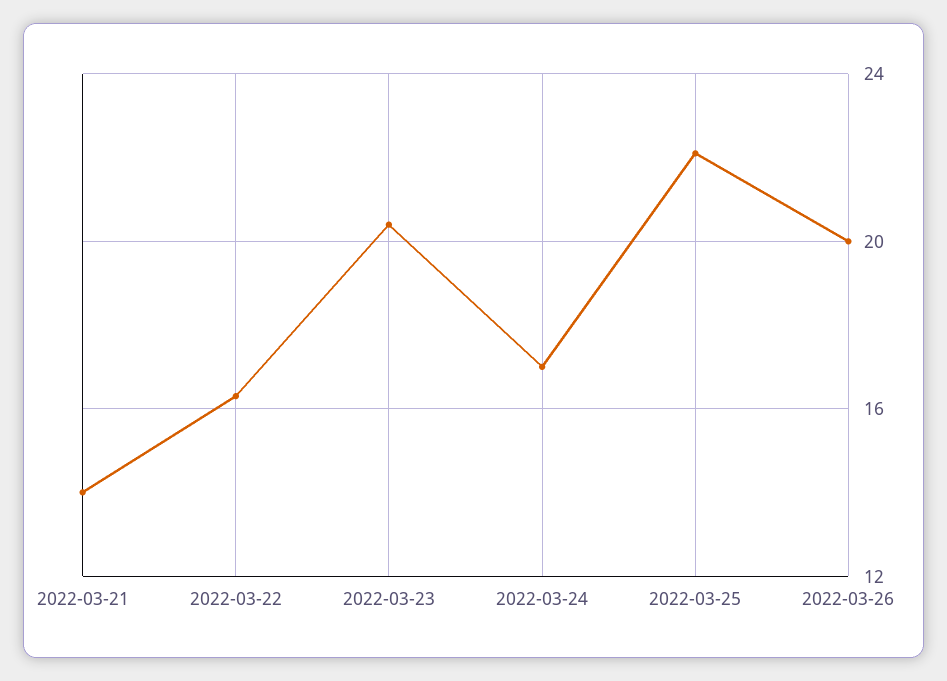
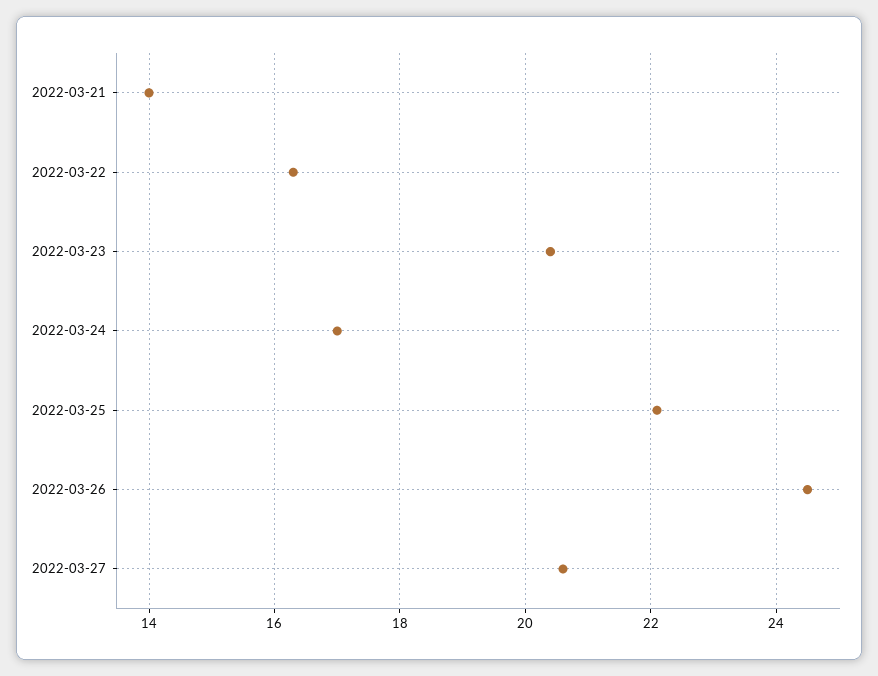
2022-03-26: 20 -> 24.5
2022-03-27: none -> 20.5

